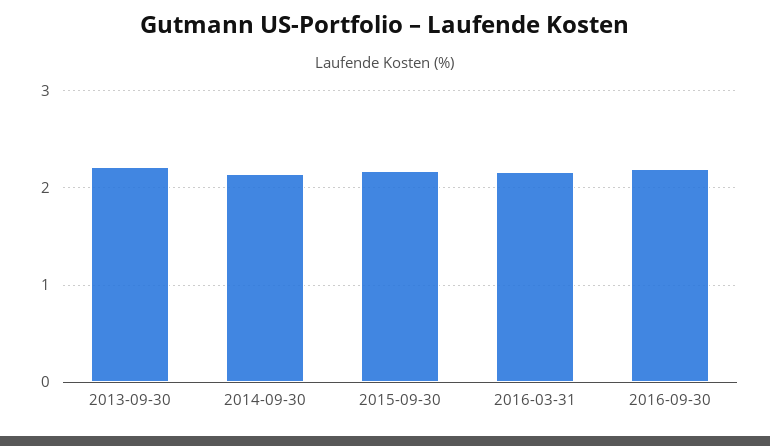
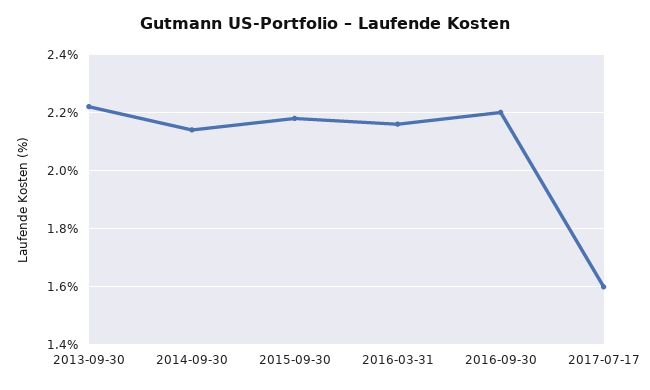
2017-07-17: none -> 1.6

